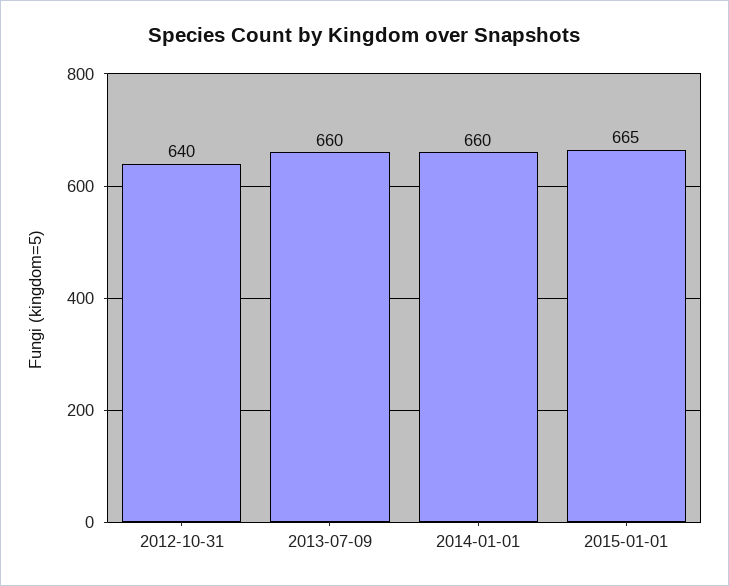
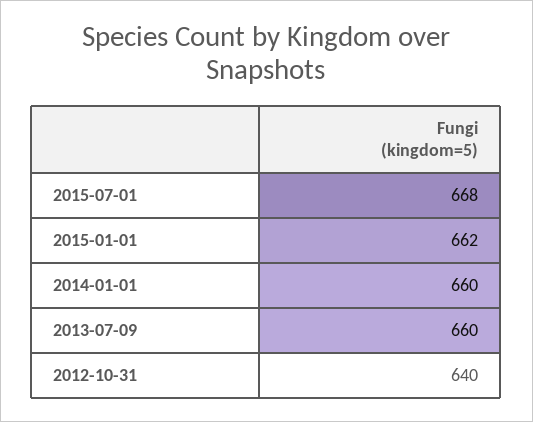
2015-01-01: 665 -> 662
2015-07-01: none -> 668

